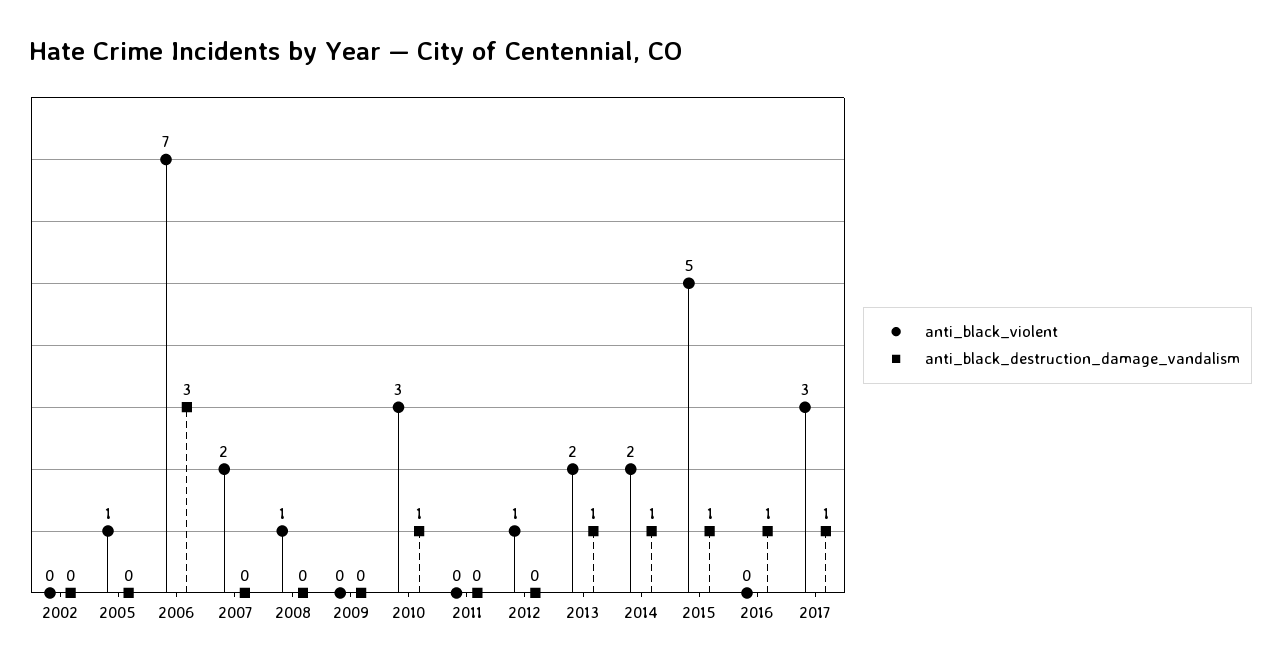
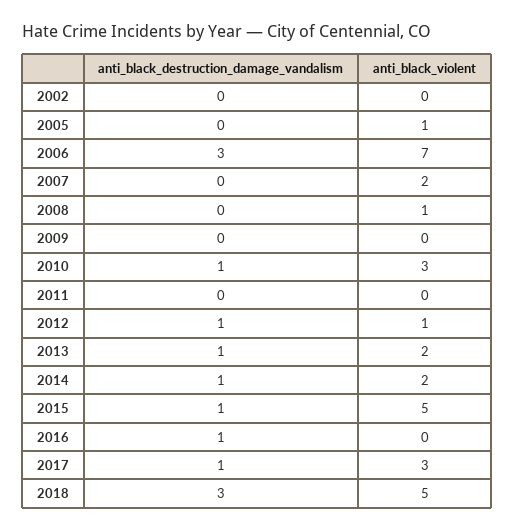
anti_black_destruction_damage_vandalism, 2012: 0 -> 1
anti_black_destruction_damage_vandalism, 2018: none -> 3
anti_black_violent, 2018: none -> 5

